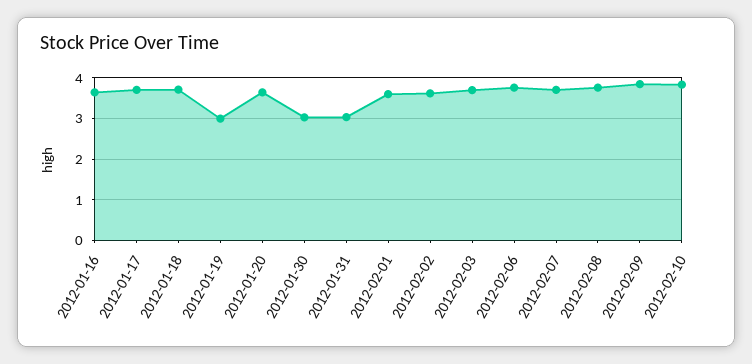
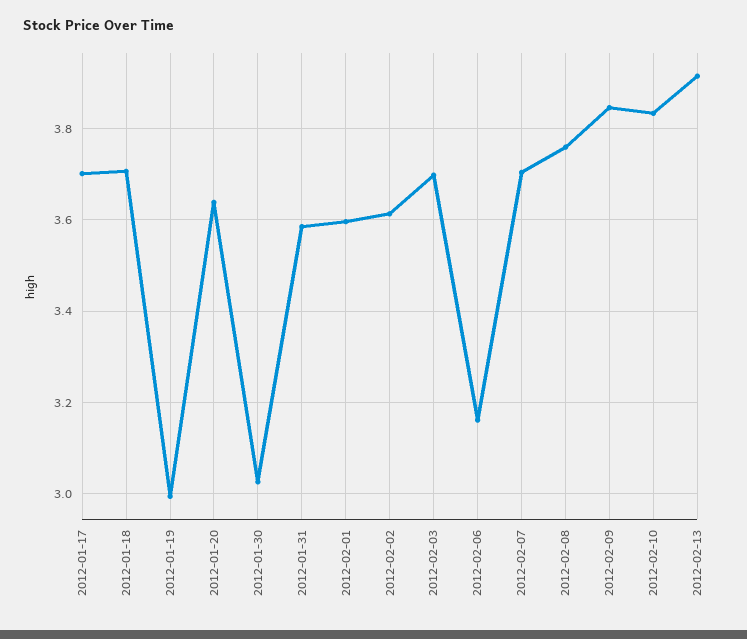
2012-01-16: 3.6 -> none
2012-01-31: 3 -> 3.58
2012-02-06: 3.8 -> 3.16
2012-02-13: none -> 3.92

